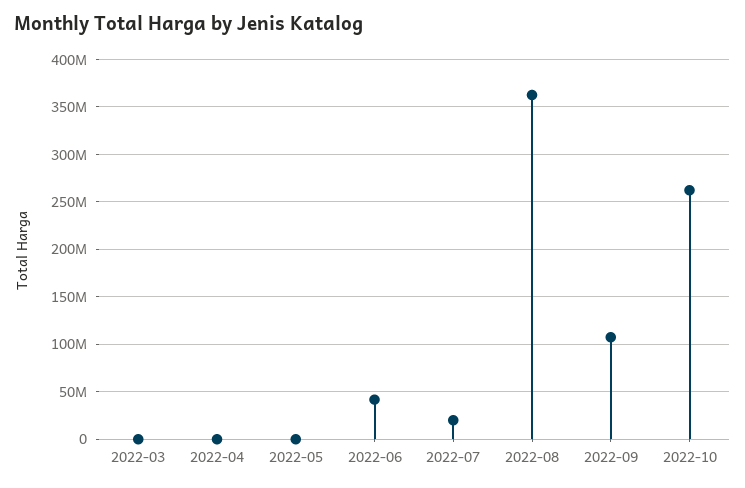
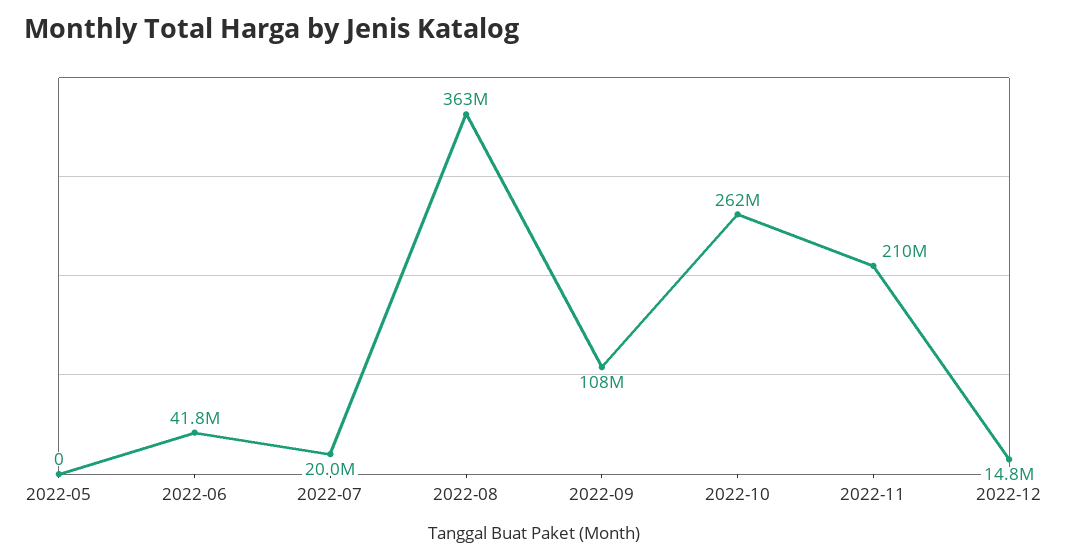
2022-03: 0 -> none
2022-04: 0 -> none
2022-11: none -> 210000000
2022-12: none -> 14800000

